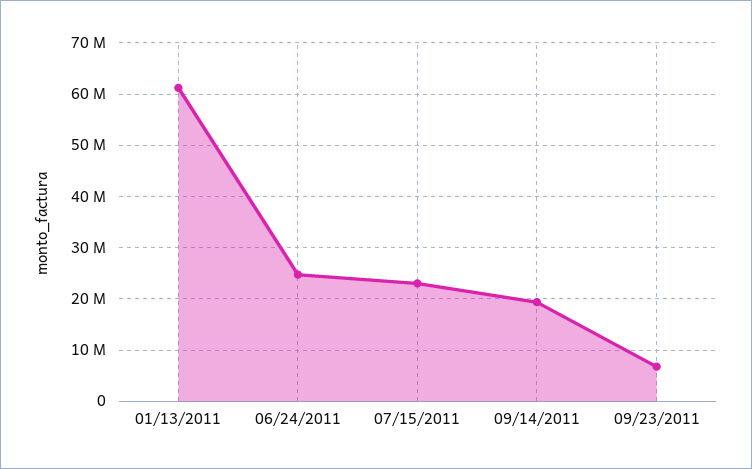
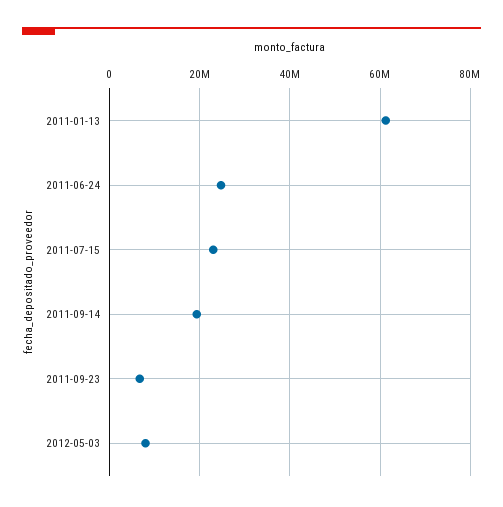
2012-05-03: none -> 8000000

